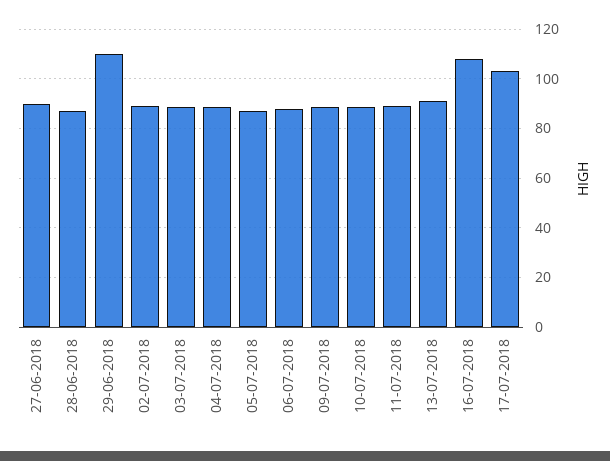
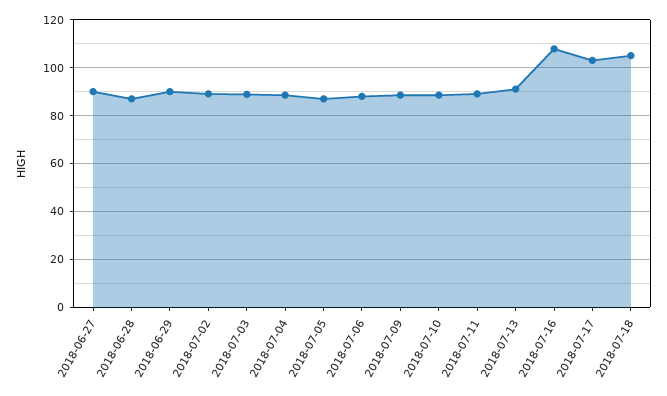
29-06-2018: 110 -> 90
2018-07-18: none -> 105

